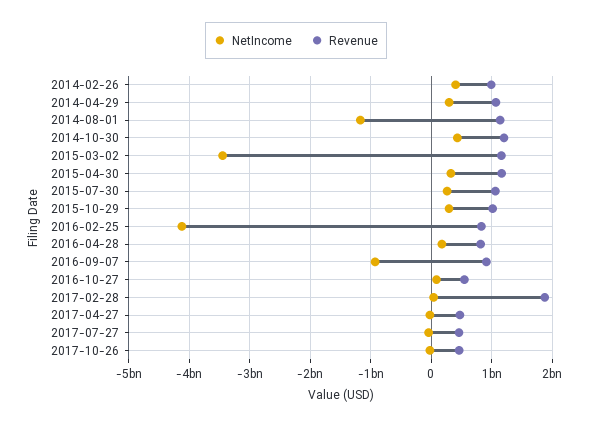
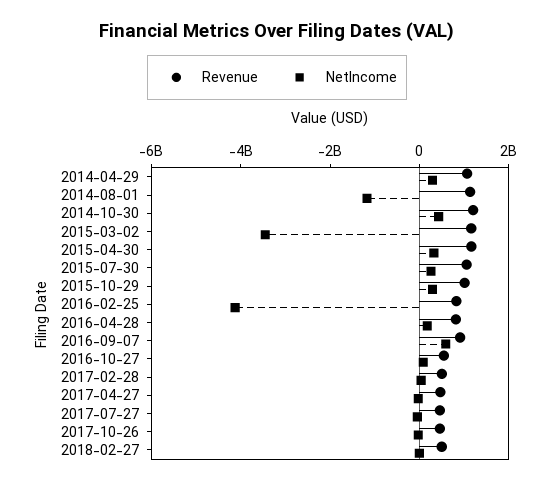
NetIncome, 2014-02-26: 400000000 -> none
Revenue, 2014-02-26: 1000000000 -> none
NetIncome, 2016-09-07: -900000000 -> 500000000
Revenue, 2017-02-28: 1900000000 -> 500000000
Revenue, 2018-02-27: none -> 500000000
NetIncome, 2018-02-27: none -> 0

